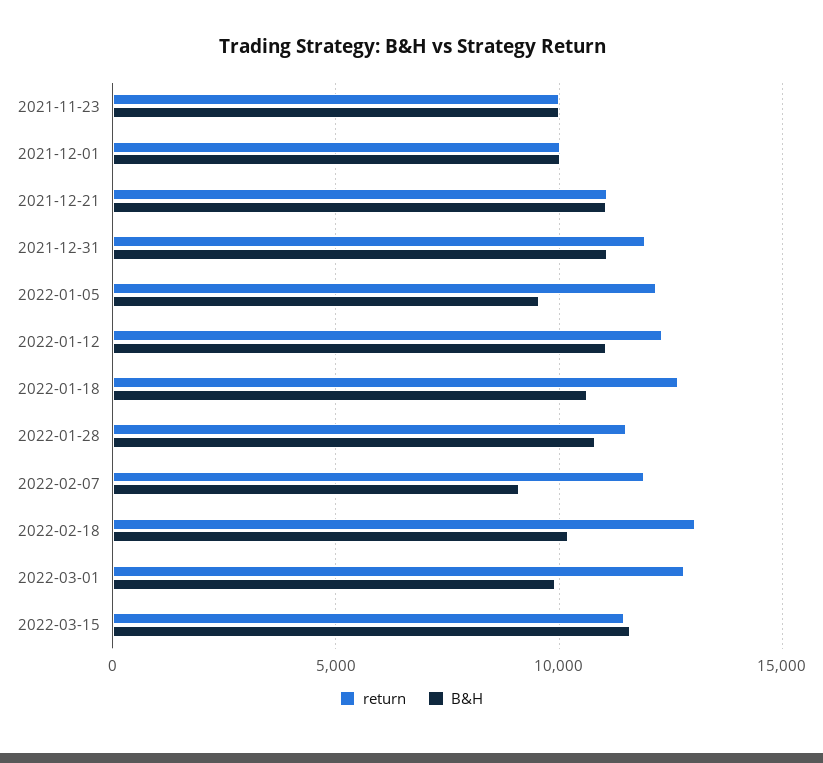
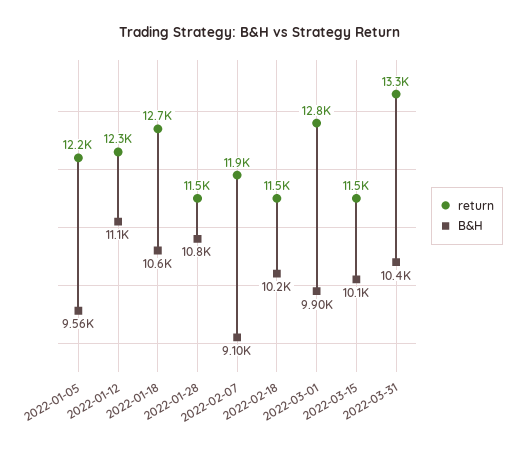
return, 2021-11-23: 10000 -> none
B&H, 2021-11-23: 10000 -> none
return, 2021-12-01: 10000 -> none
B&H, 2021-12-01: 10000 -> none
return, 2021-12-21: 11000 -> none
B&H, 2021-12-21: 11000 -> none
return, 2021-12-31: 12000 -> none
B&H, 2021-12-31: 11000 -> none
return, 2022-02-18: 13000 -> 11500
B&H, 2022-03-15: 11500 -> 10100
return, 2022-03-31: none -> 13300
B&H, 2022-03-31: none -> 10400

